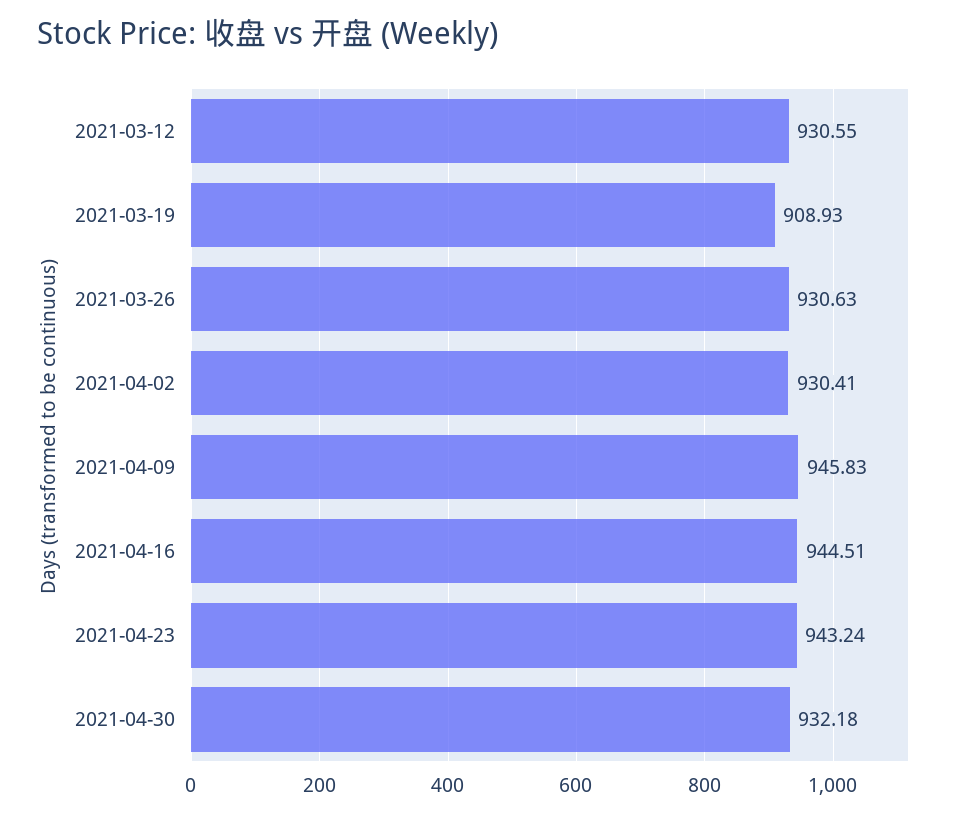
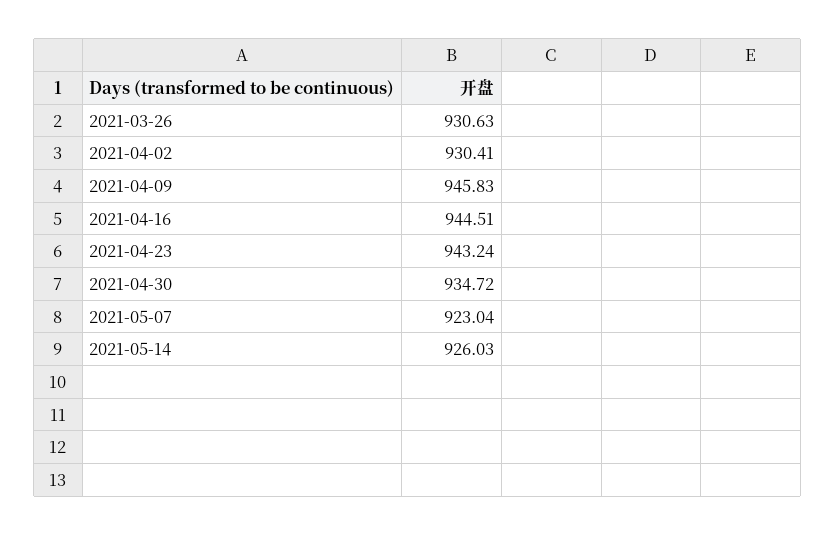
2021-03-12: 930.55 -> none
2021-03-19: 908.93 -> none
2021-04-30: 932.18 -> 934.72
2021-05-07: none -> 923.04
2021-05-14: none -> 926.03

